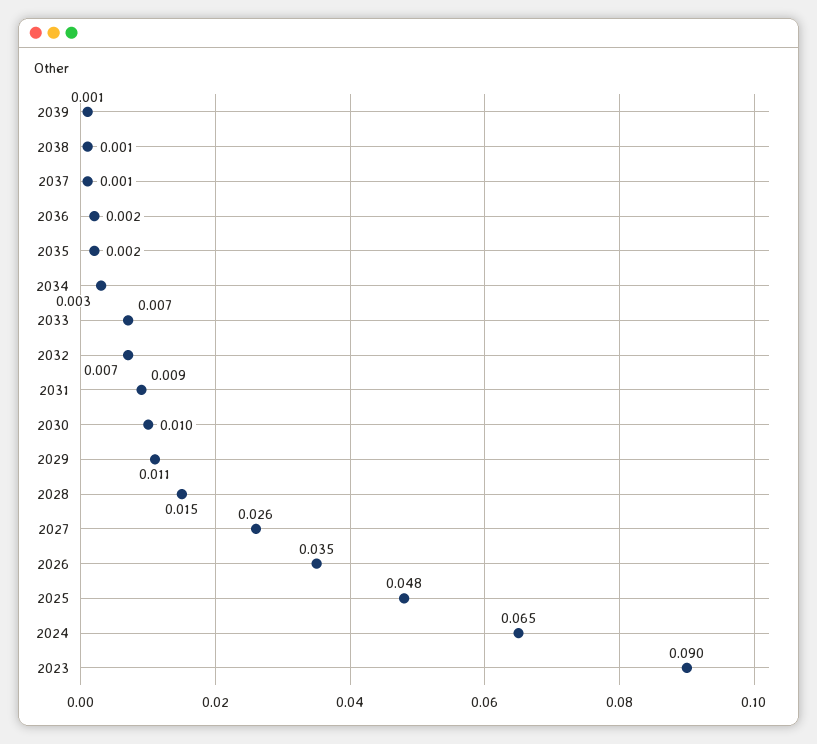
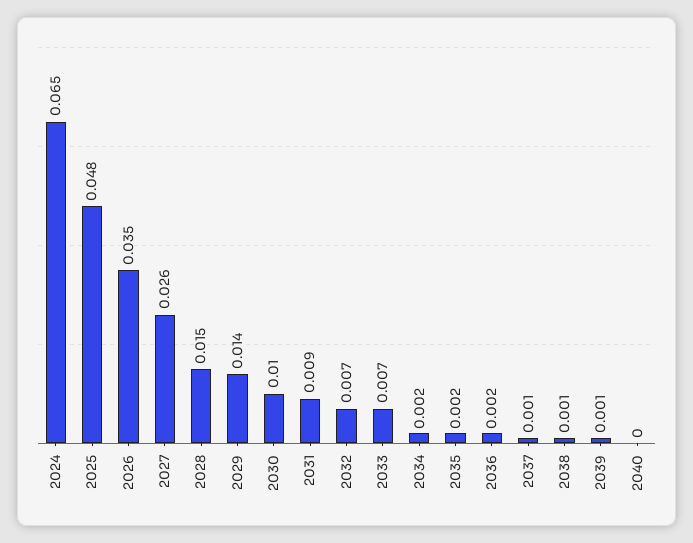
2034: 0.003 -> 0.002
2029: 0.011 -> 0.014
2023: 0.09 -> none
2040: none -> 0

